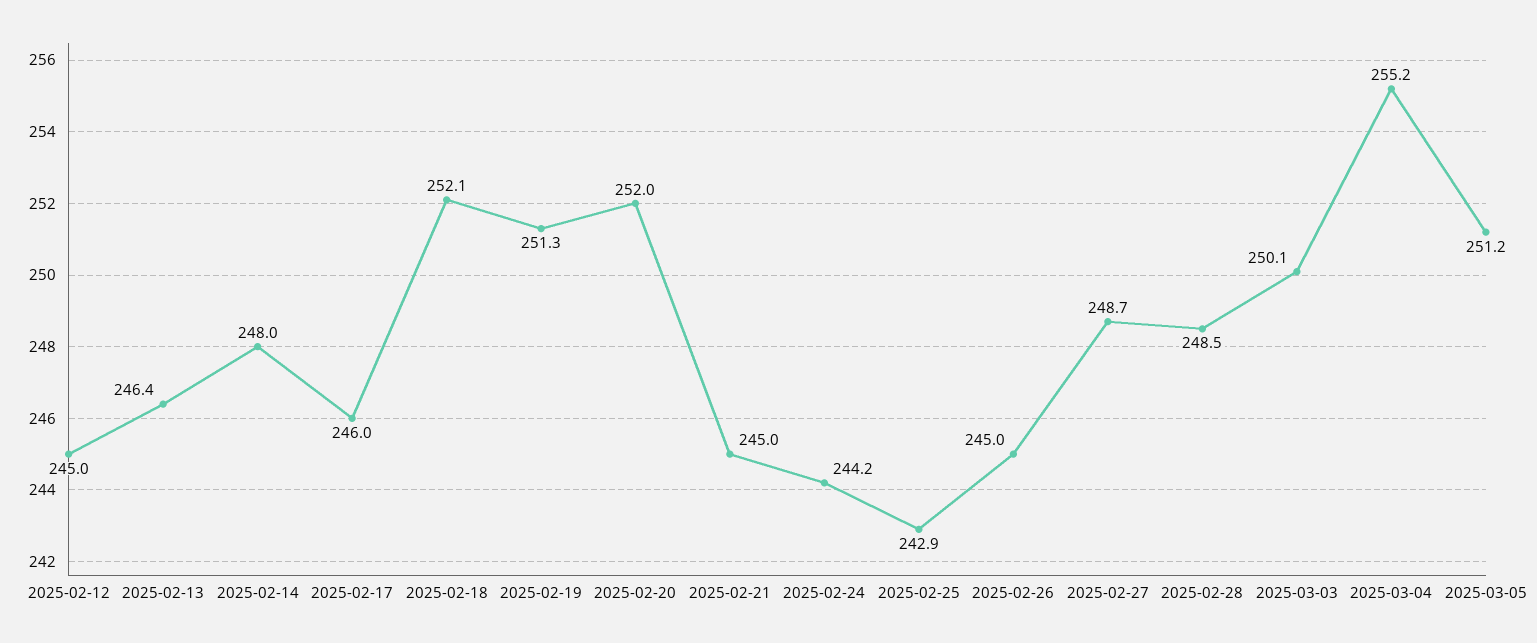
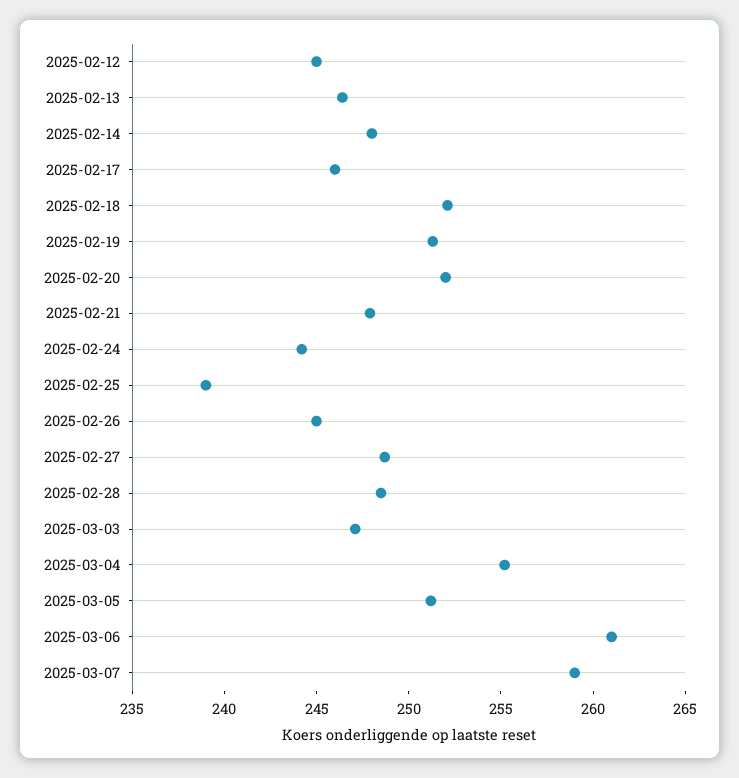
2025-02-21: 245 -> 248
2025-02-25: 242.9 -> 239
2025-03-03: 250.1 -> 247
2025-03-06: none -> 261
2025-03-07: none -> 259

